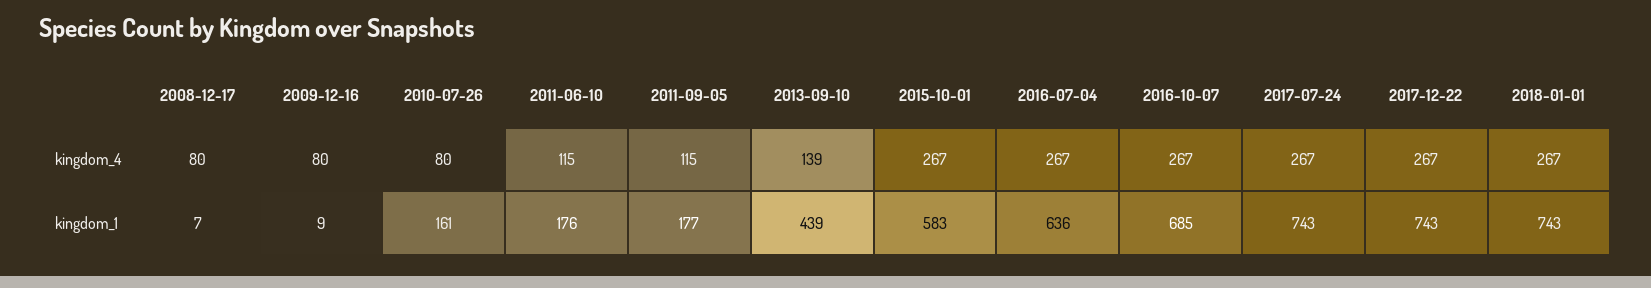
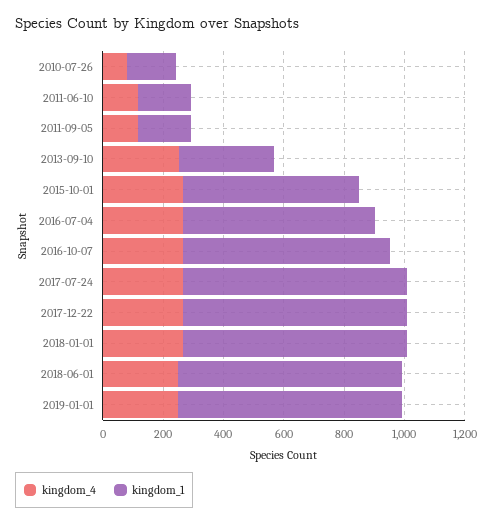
kingdom_4, 2008-12-17: 80 -> none
kingdom_4, 2009-12-16: 80 -> none
kingdom_4, 2013-09-10: 139 -> 250
kingdom_1, 2008-12-17: 7 -> none
kingdom_1, 2009-12-16: 9 -> none
kingdom_1, 2013-09-10: 439 -> 300
kingdom_4, 2018-06-01: none -> 250
kingdom_1, 2018-06-01: none -> 750
kingdom_4, 2019-01-01: none -> 250
kingdom_1, 2019-01-01: none -> 750

